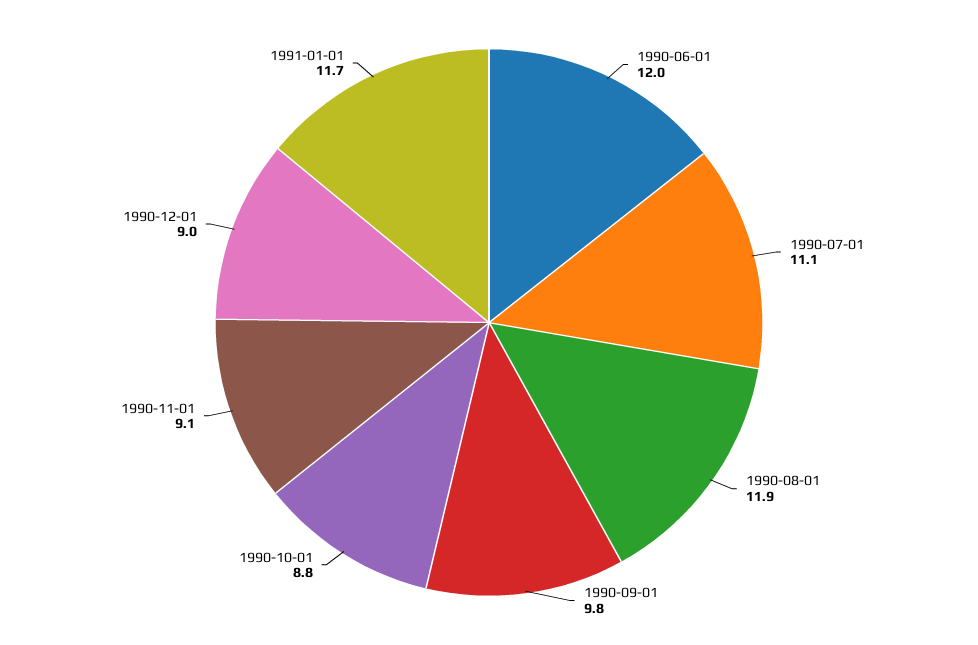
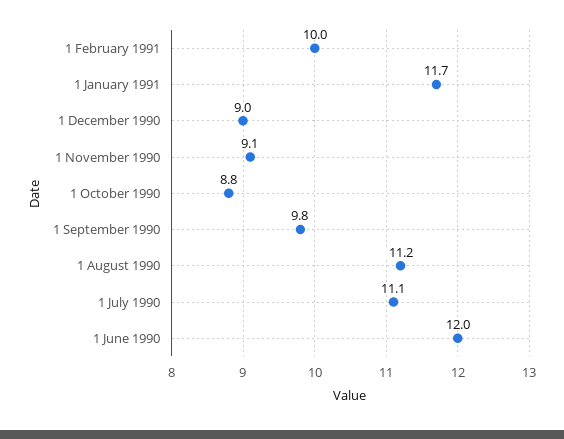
1990-08-01: 11.9 -> 11.2
1 February 1991: none -> 10

